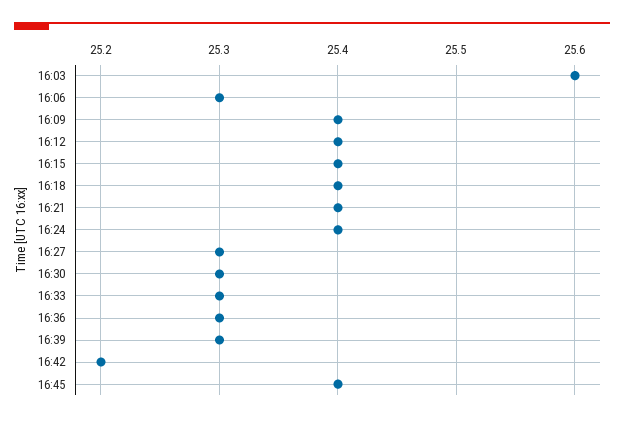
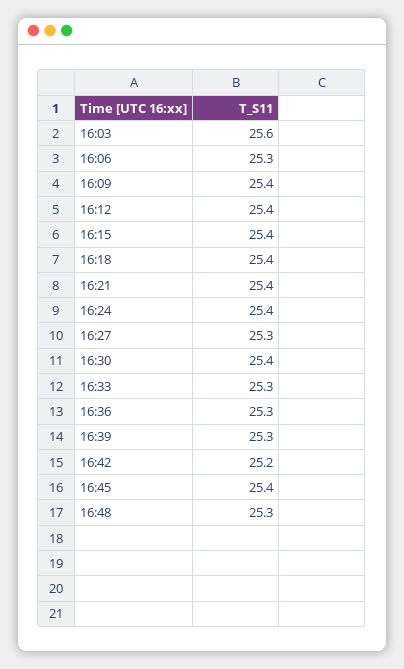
16:30: 25.3 -> 25.4
16:48: none -> 25.3

